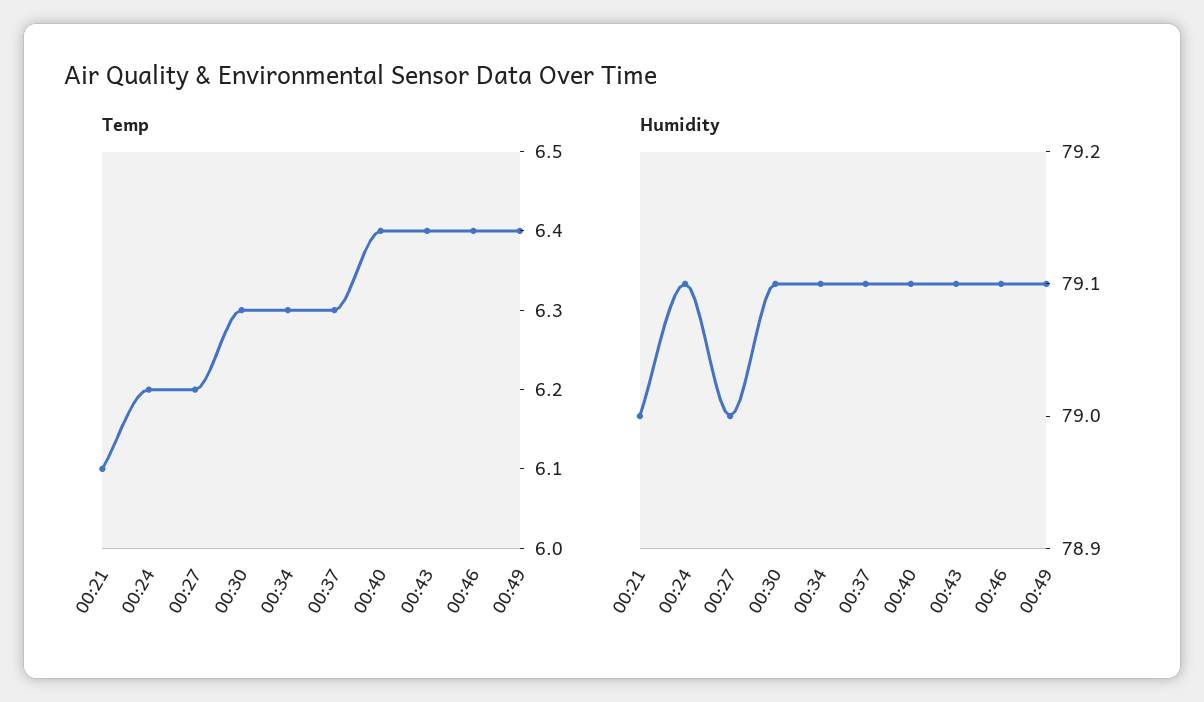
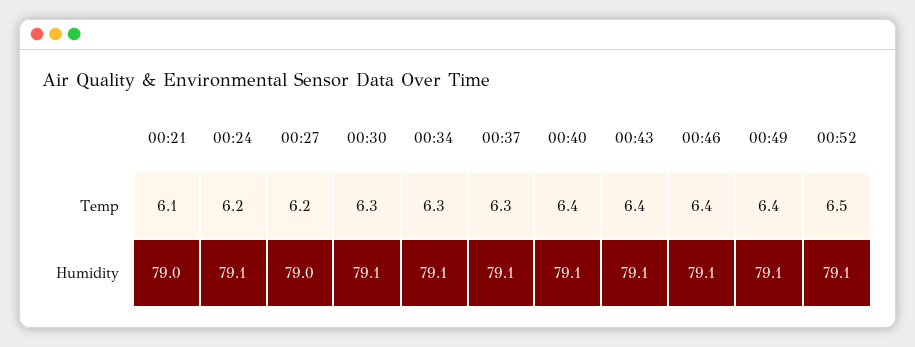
Temp, 00:52: none -> 6.5
Humidity, 00:52: none -> 79.1

